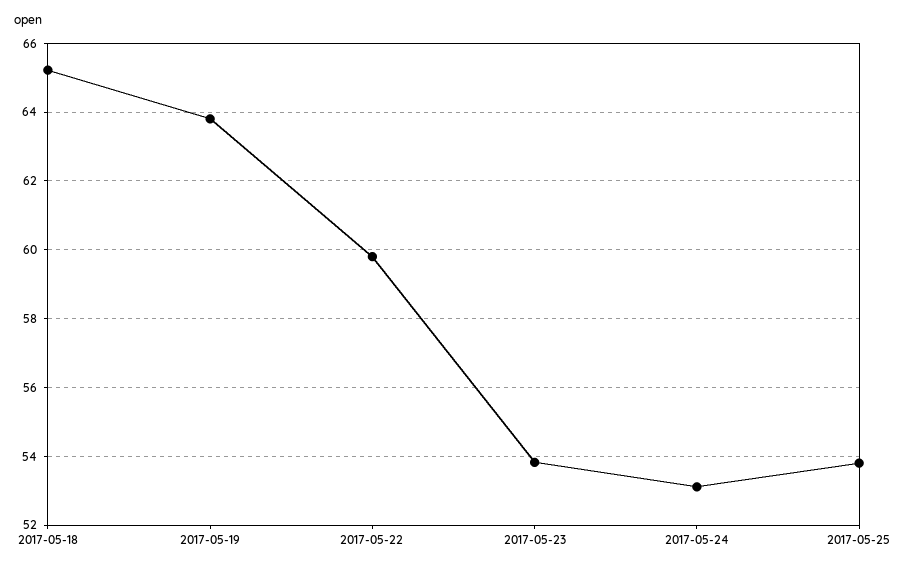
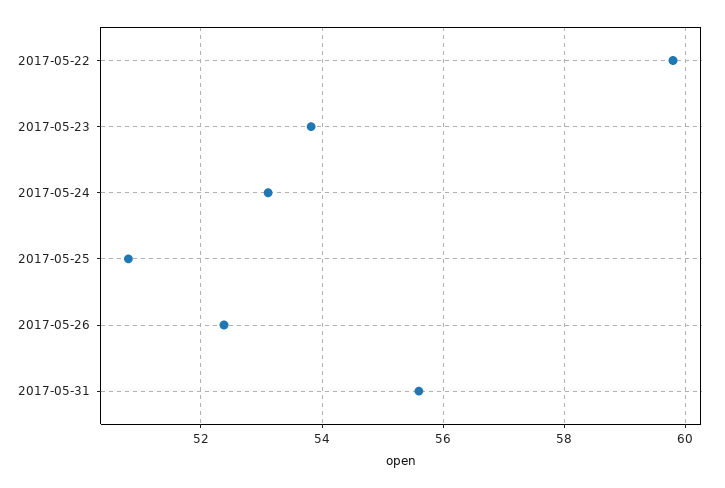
2017-05-18: 65.2 -> none
2017-05-19: 63.8 -> none
2017-05-25: 53.8 -> 50.8
2017-05-26: none -> 52.4
2017-05-31: none -> 55.6

